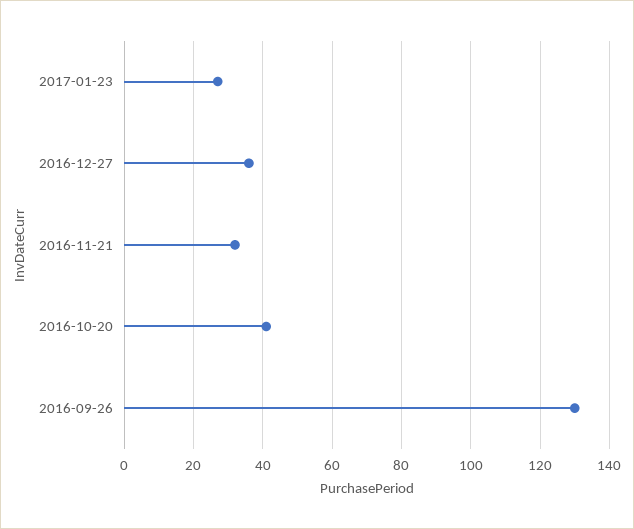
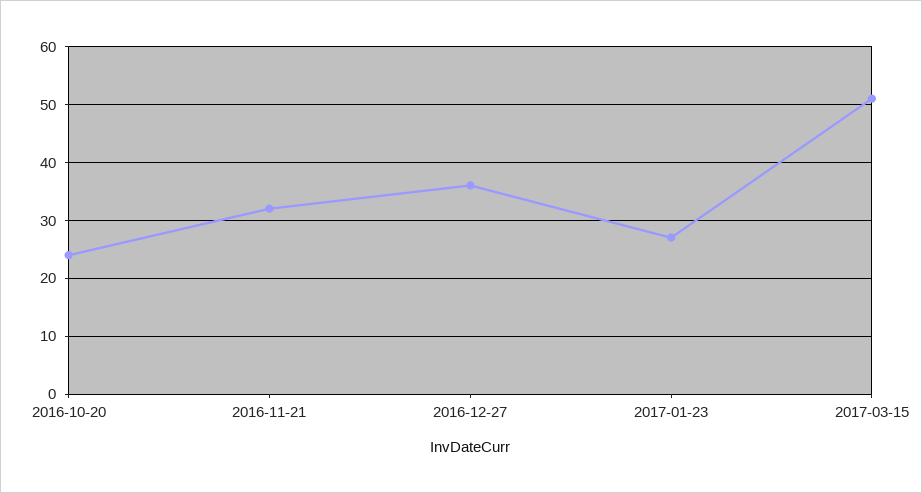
2016-10-20: 40 -> 25
2016-09-26: 130 -> none
2017-03-15: none -> 50

